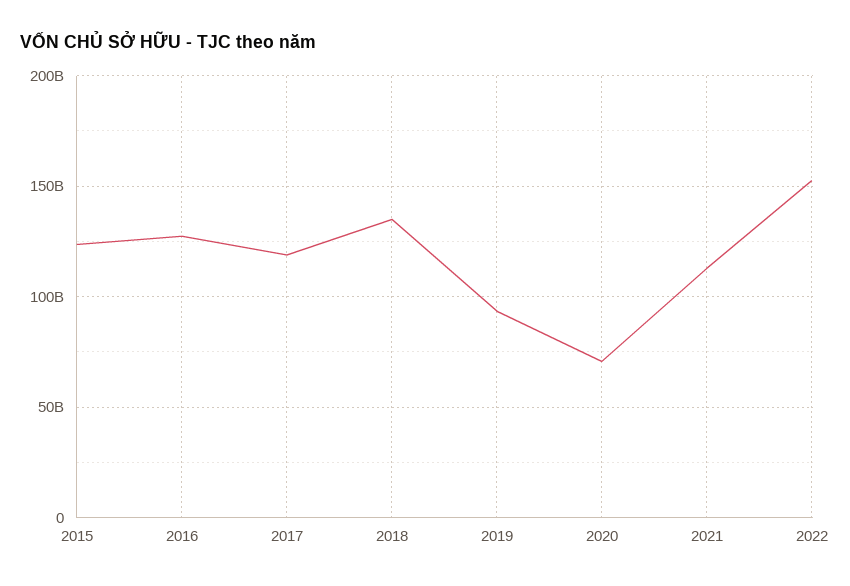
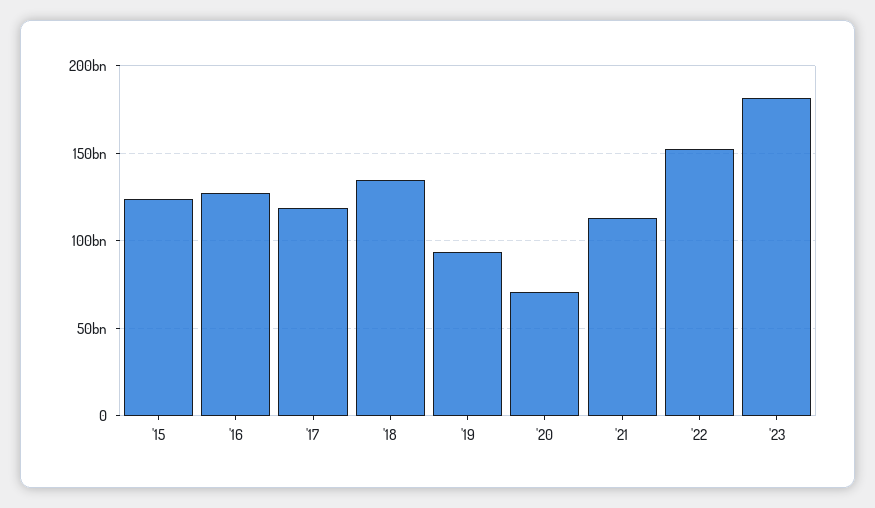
'23: none -> 180000000000

